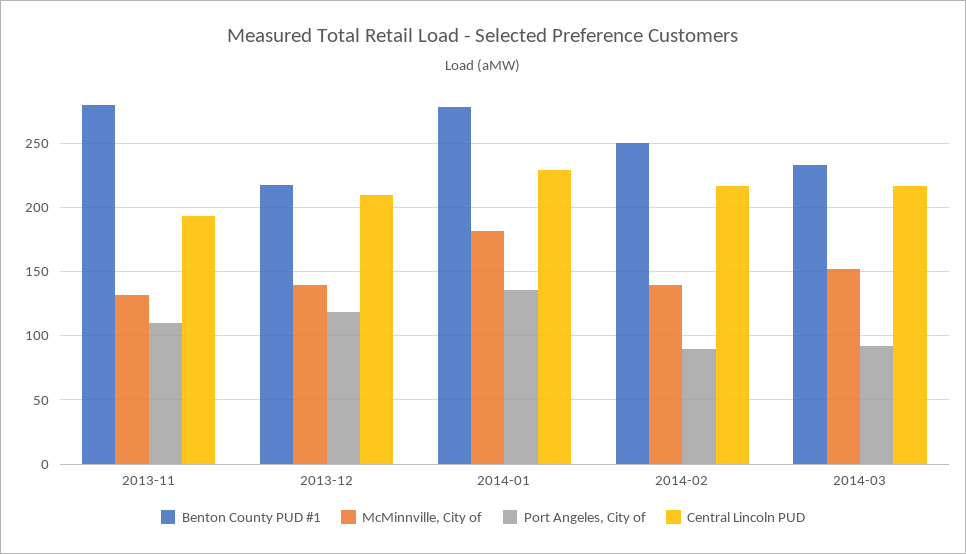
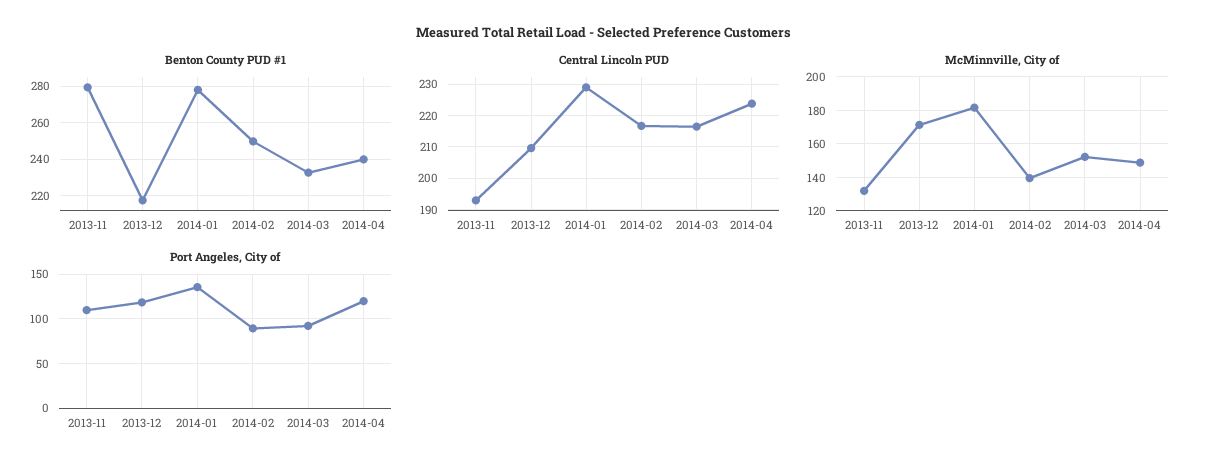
McMinnville, City of, 2013-12: 140 -> 170
Benton County PUD #1, 2014-04: none -> 240
Central Lincoln PUD, 2014-04: none -> 224
McMinnville, City of, 2014-04: none -> 150
Port Angeles, City of, 2014-04: none -> 120

